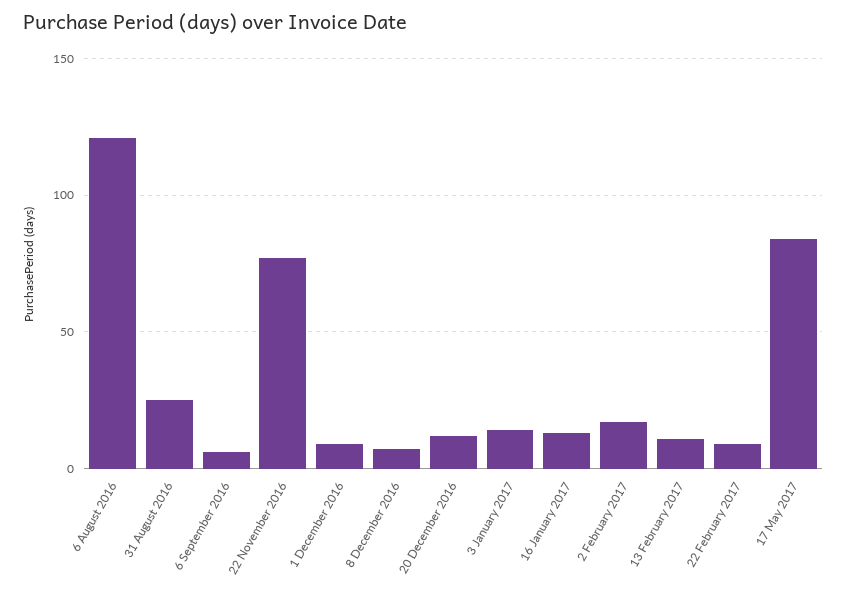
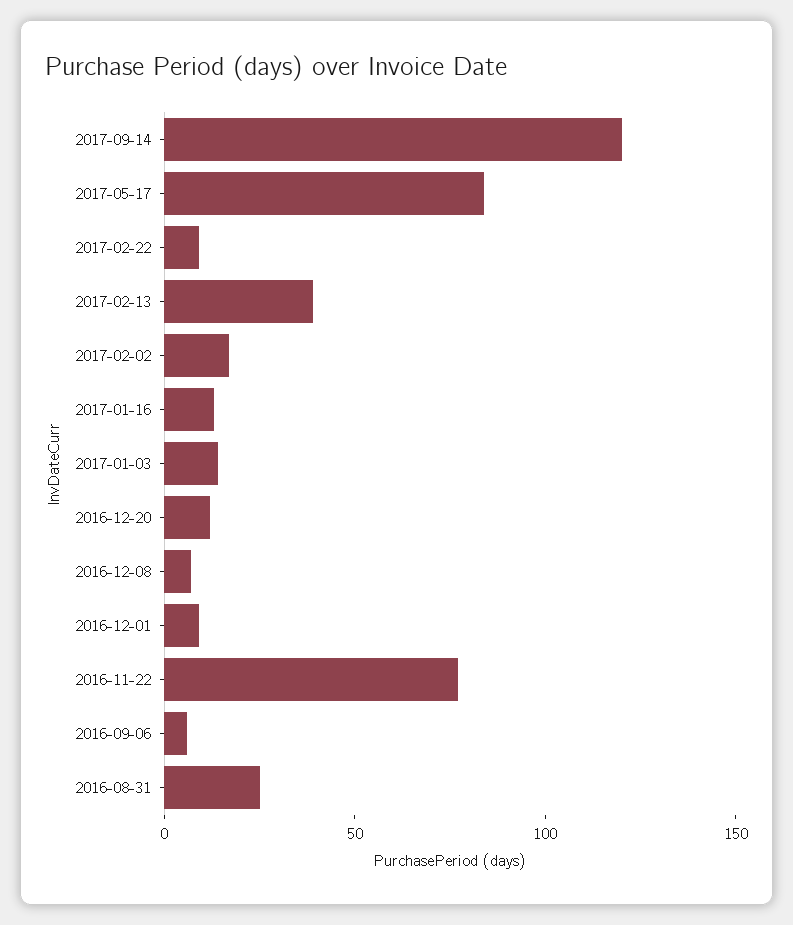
6 August 2016: 120 -> none
13 February 2017: 10 -> 40
2017-09-14: none -> 120

